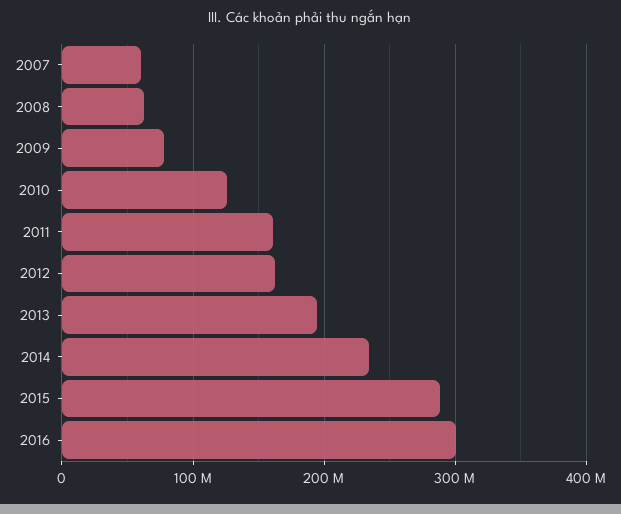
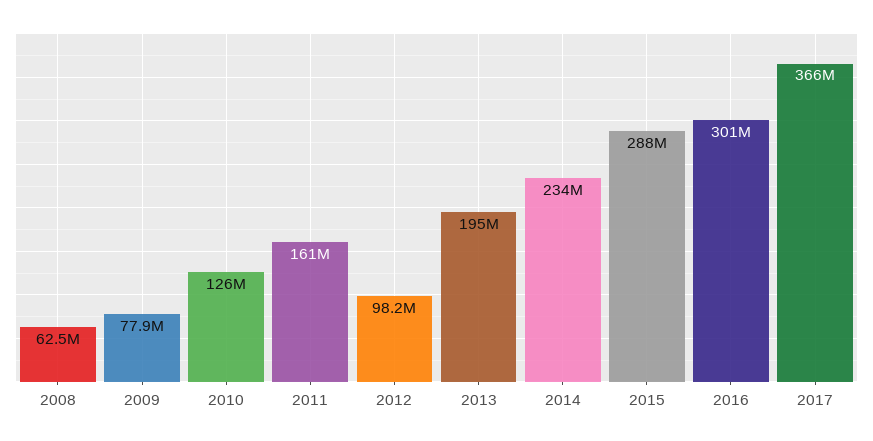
2007: 60000000 -> none
2012: 160000000 -> 98200000
2017: none -> 366000000

